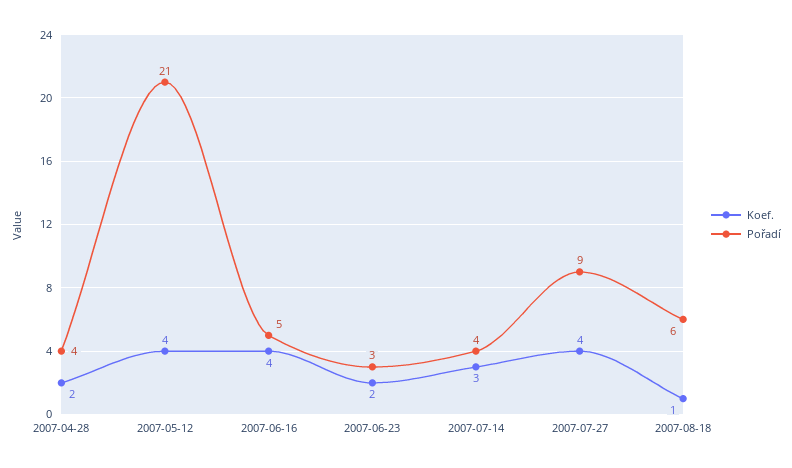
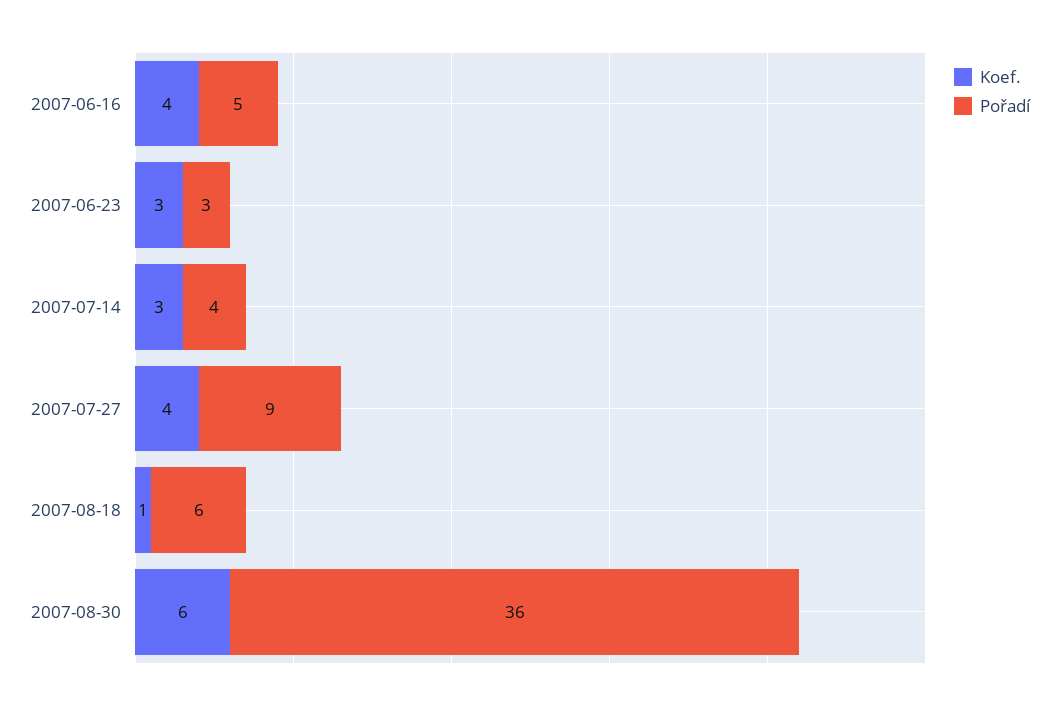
Koef., 2007-04-28: 2 -> none
Pořadí, 2007-04-28: 4 -> none
Koef., 2007-05-12: 4 -> none
Pořadí, 2007-05-12: 21 -> none
Koef., 2007-06-23: 2 -> 3
Koef., 2007-08-30: none -> 6
Pořadí, 2007-08-30: none -> 36

